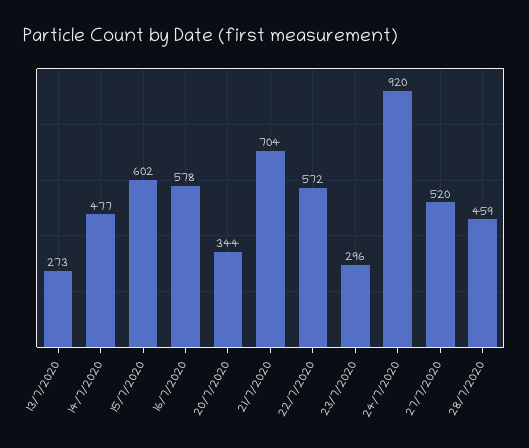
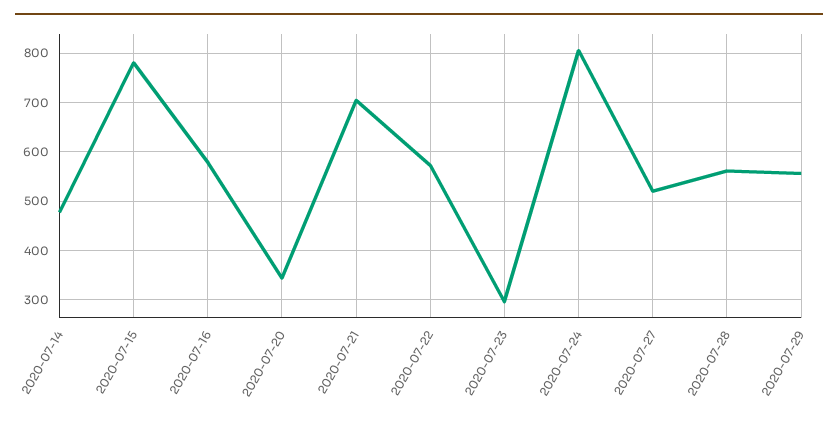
13/7/2020: 273 -> none
15/7/2020: 602 -> 780
24/7/2020: 920 -> 800
28/7/2020: 459 -> 560
2020-07-29: none -> 560

